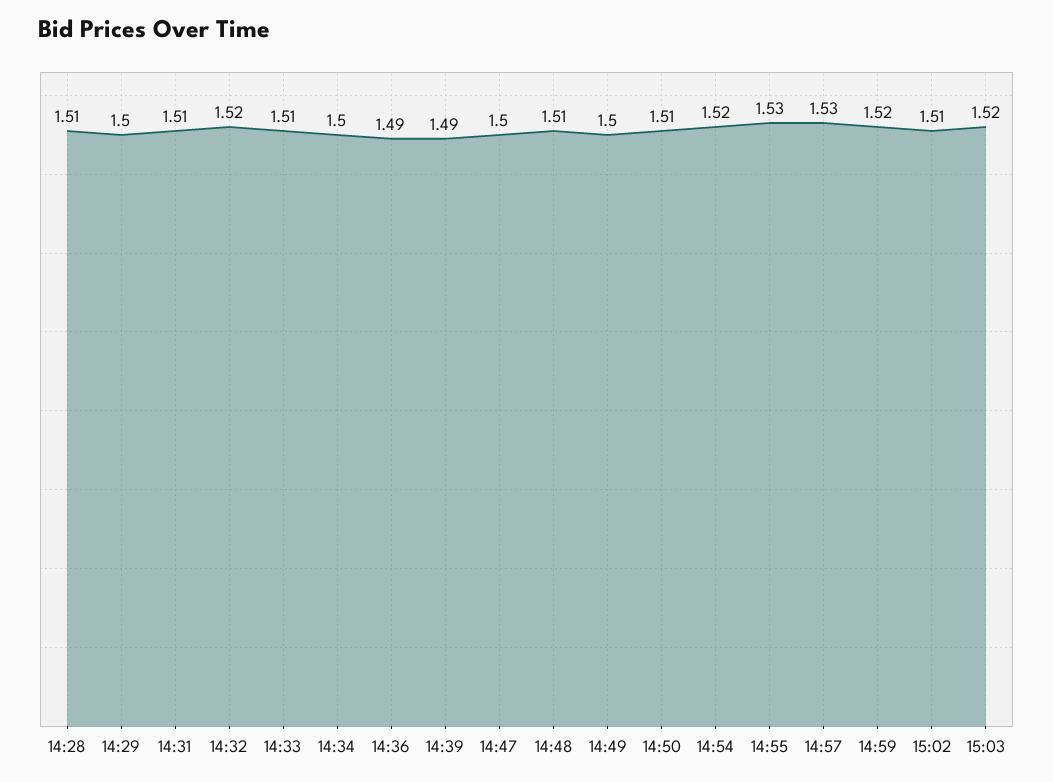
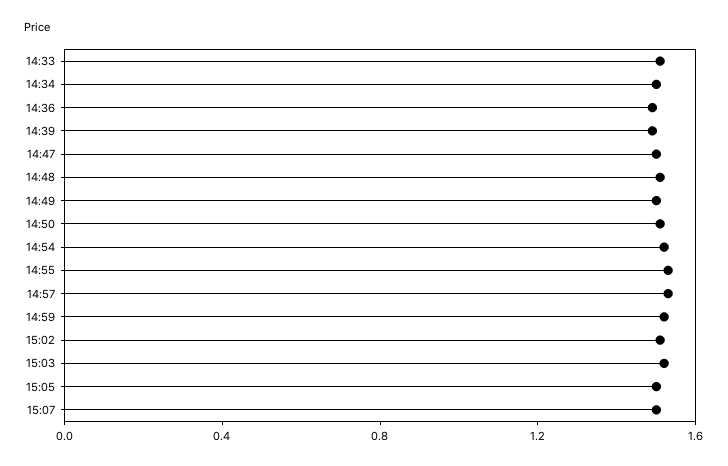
14:28: 1.51 -> none
14:29: 1.5 -> none
14:31: 1.51 -> none
14:32: 1.52 -> none
15:05: none -> 1.5
15:07: none -> 1.5

